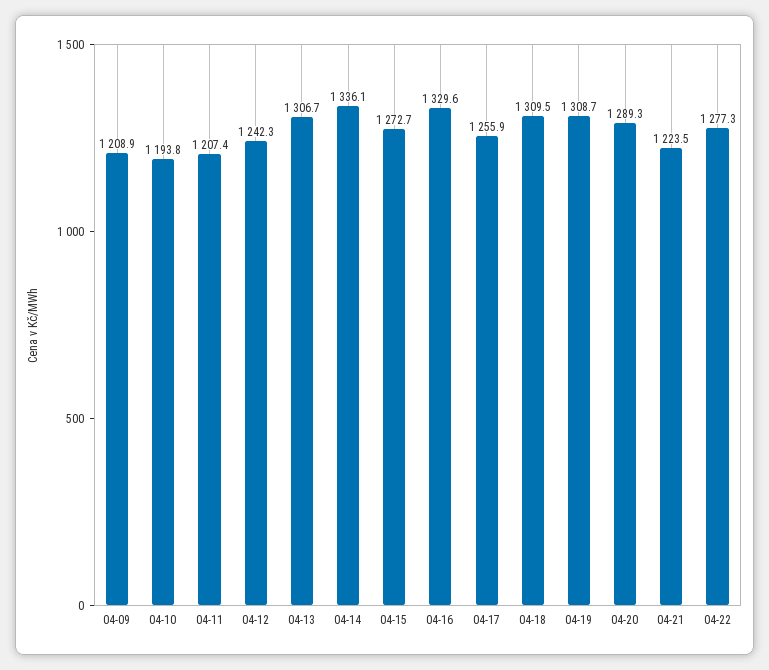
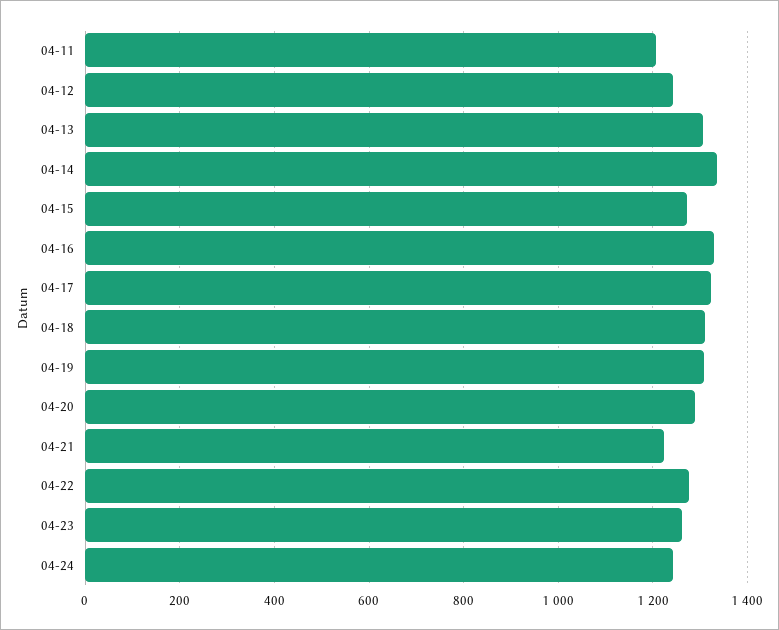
04-09: 1208.9 -> none
04-10: 1193.8 -> none
04-17: 1255.9 -> 1320
04-23: none -> 1260
04-24: none -> 1240

